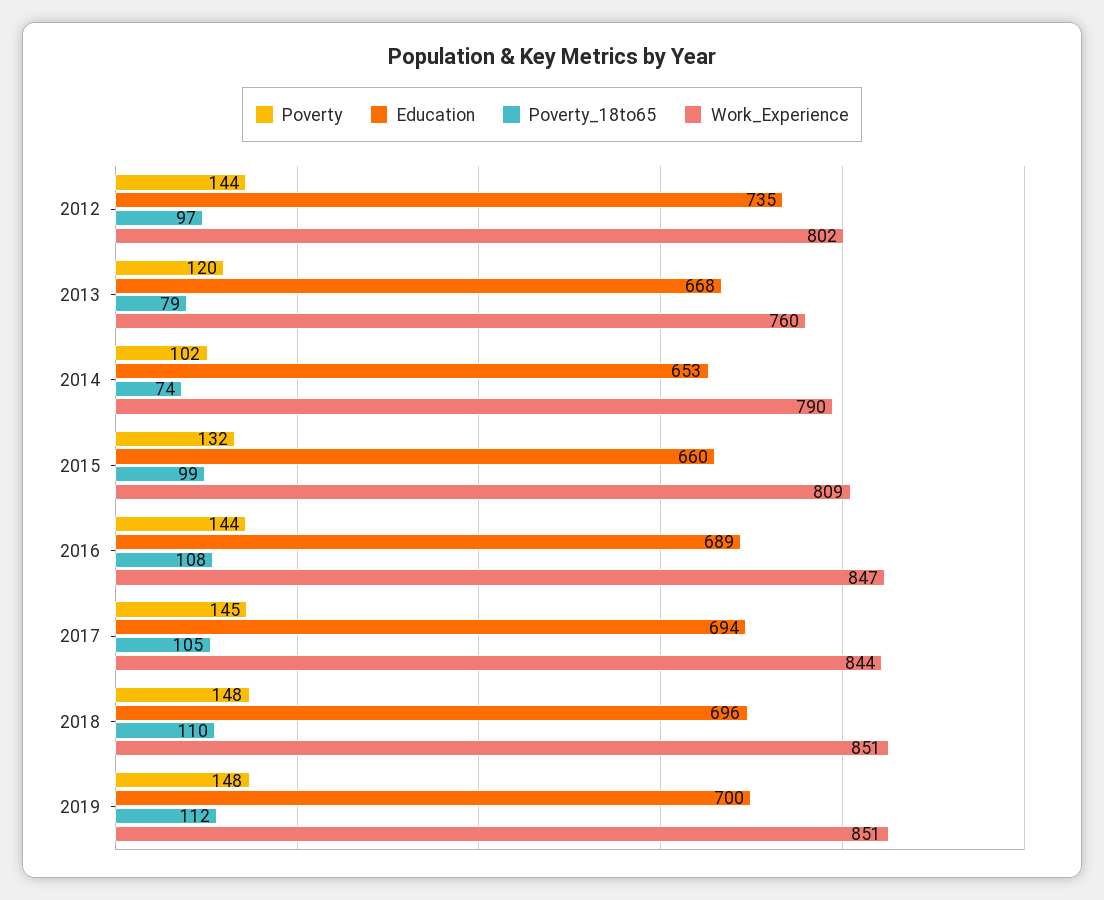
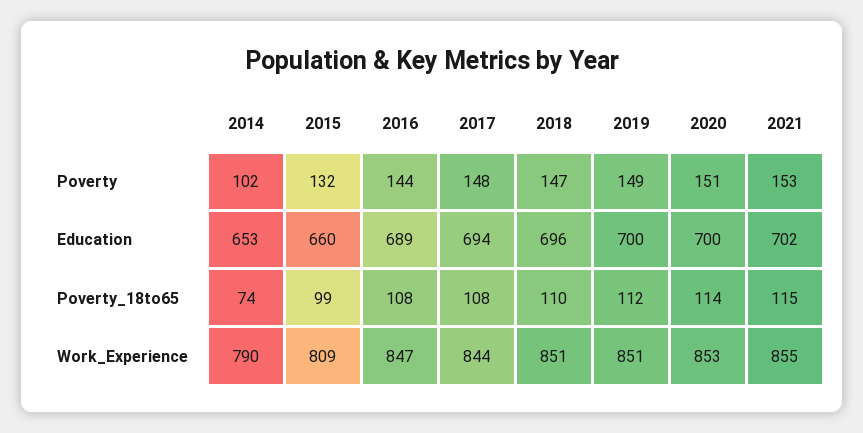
Poverty, 2012: 144 -> none
Education, 2012: 735 -> none
Poverty_18to65, 2012: 97 -> none
Work_Experience, 2012: 802 -> none
Poverty, 2013: 120 -> none
Education, 2013: 668 -> none
Poverty_18to65, 2013: 79 -> none
Work_Experience, 2013: 760 -> none
Poverty, 2017: 145 -> 148
Poverty_18to65, 2017: 105 -> 108
Poverty, 2018: 148 -> 147
Poverty, 2019: 148 -> 149
Poverty, 2020: none -> 151
Poverty, 2021: none -> 153
Education, 2020: none -> 700
Education, 2021: none -> 702
Poverty_18to65, 2020: none -> 114
Poverty_18to65, 2021: none -> 115
Work_Experience, 2020: none -> 853
Work_Experience, 2021: none -> 855

